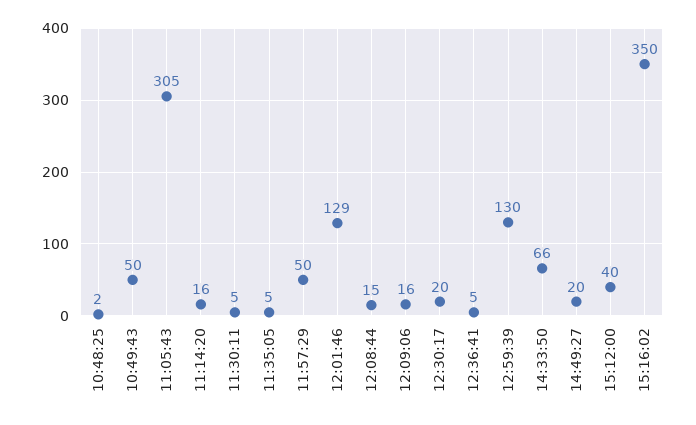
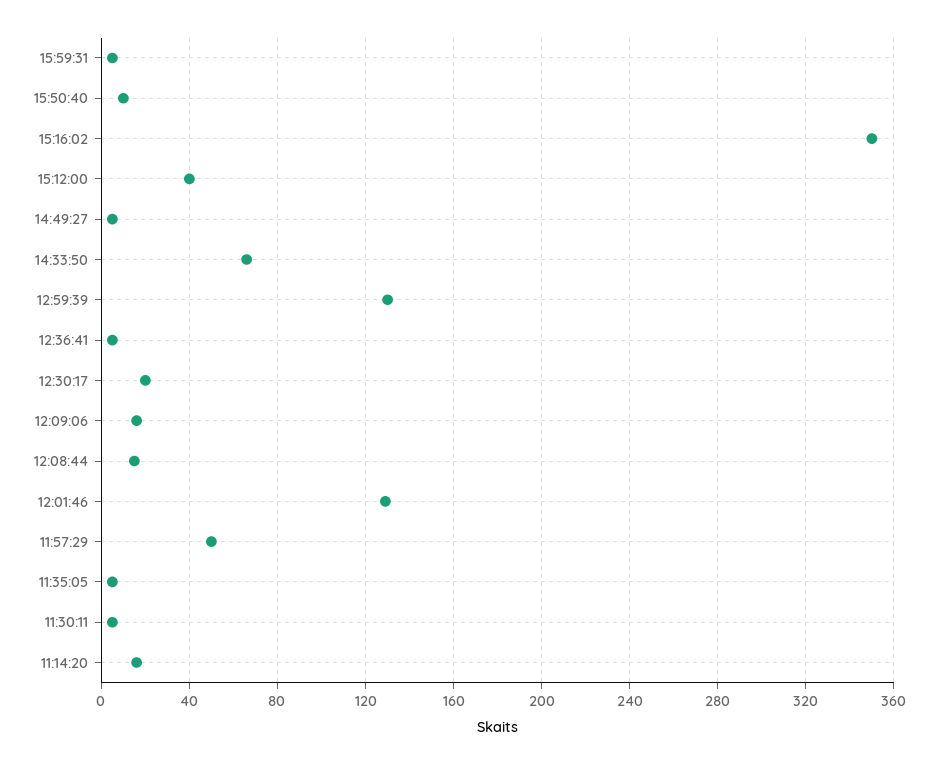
10:48:25: 2 -> none
10:49:43: 50 -> none
11:05:43: 305 -> none
14:49:27: 20 -> 5
15:59:31: none -> 5
15:50:40: none -> 10

